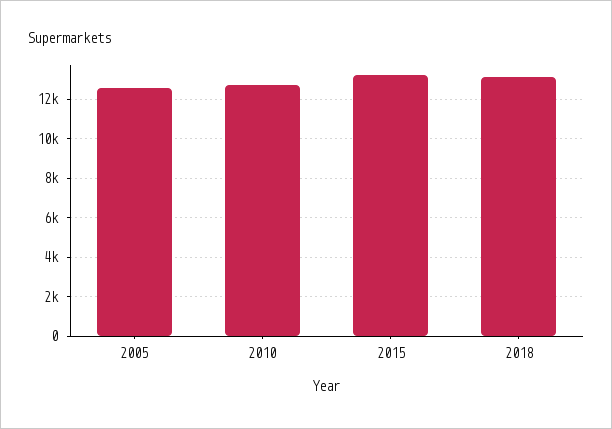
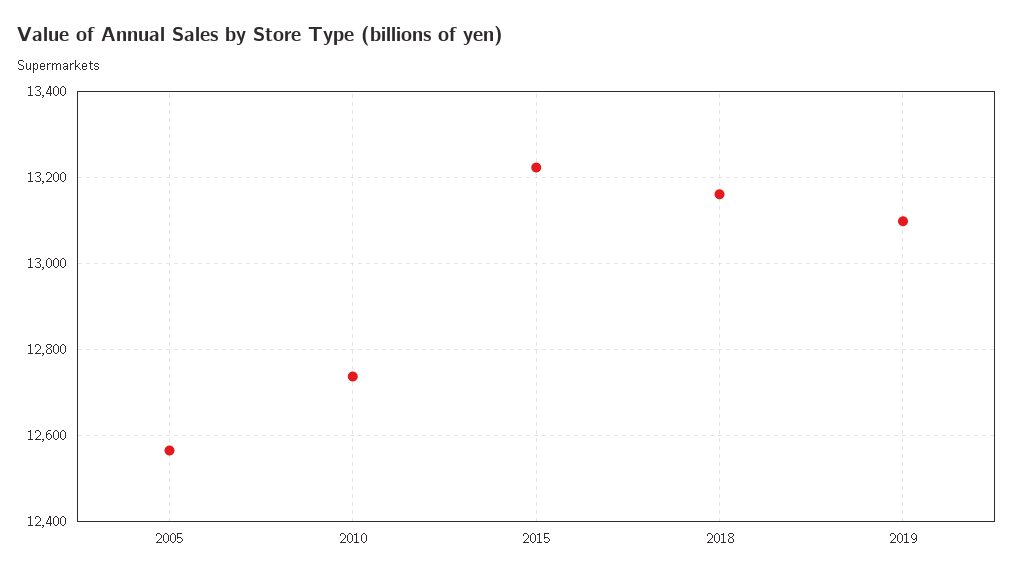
2019: none -> 13100

